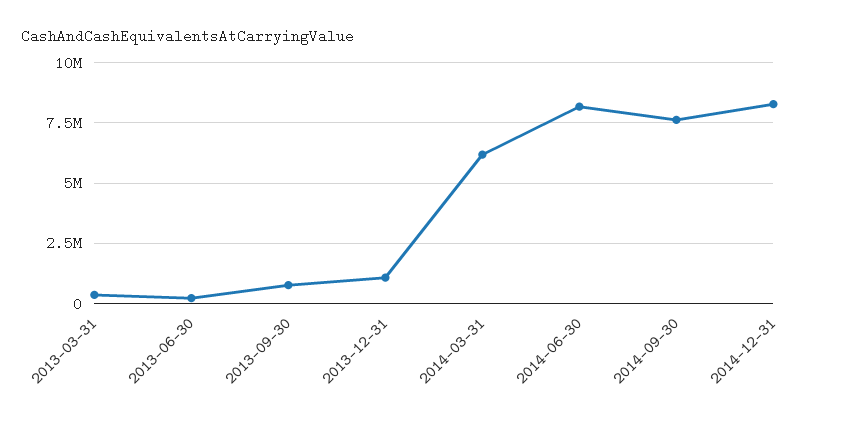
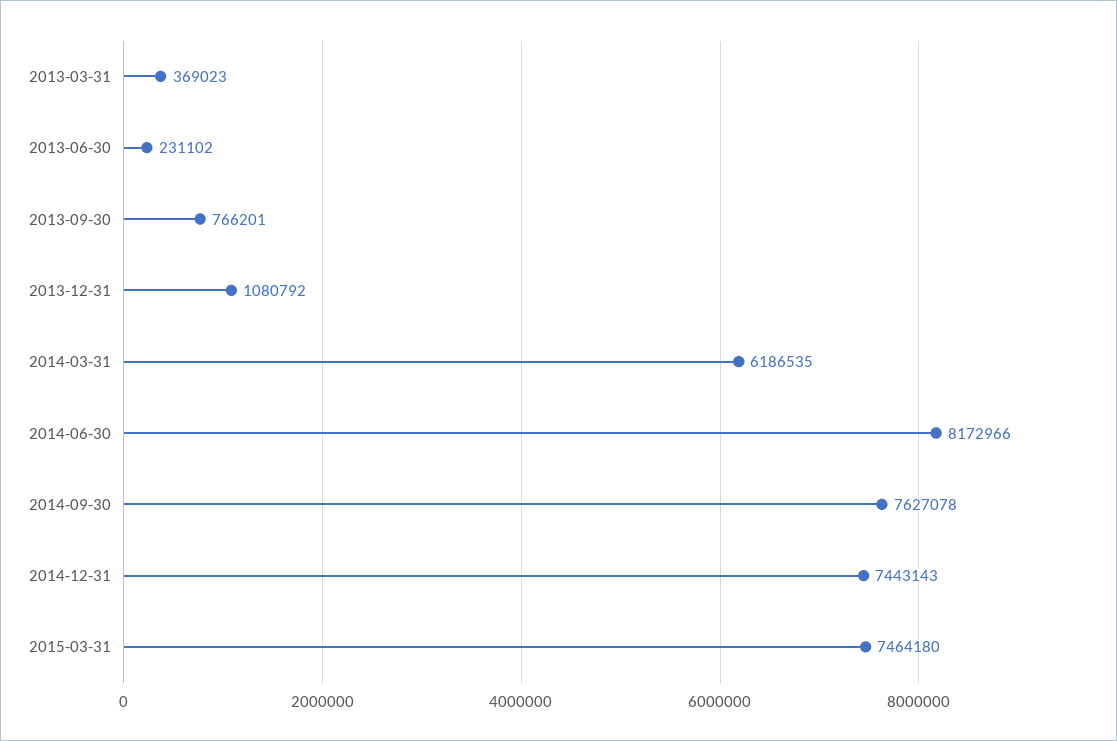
2014-12-31: 8250000 -> 7443143
2015-03-31: none -> 7464180

